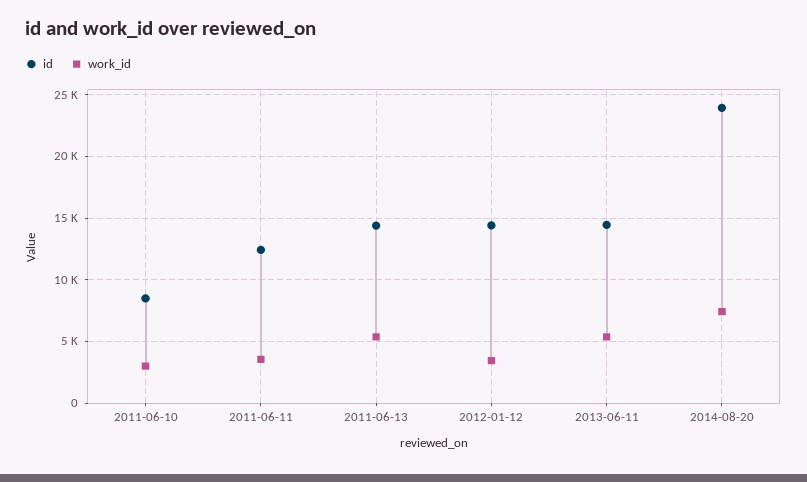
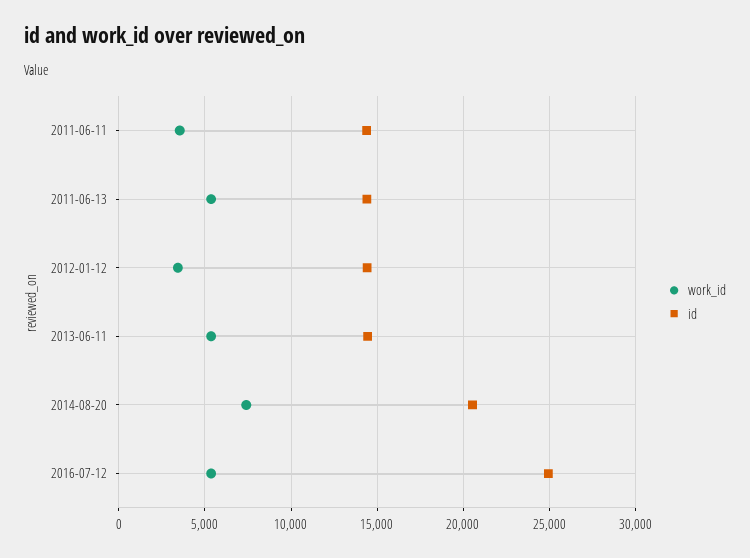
id, 2011-06-10: 8500 -> none
work_id, 2011-06-10: 3000 -> none
id, 2011-06-11: 12500 -> 14500
id, 2014-08-20: 24000 -> 20500
work_id, 2016-07-12: none -> 5500
id, 2016-07-12: none -> 25000

